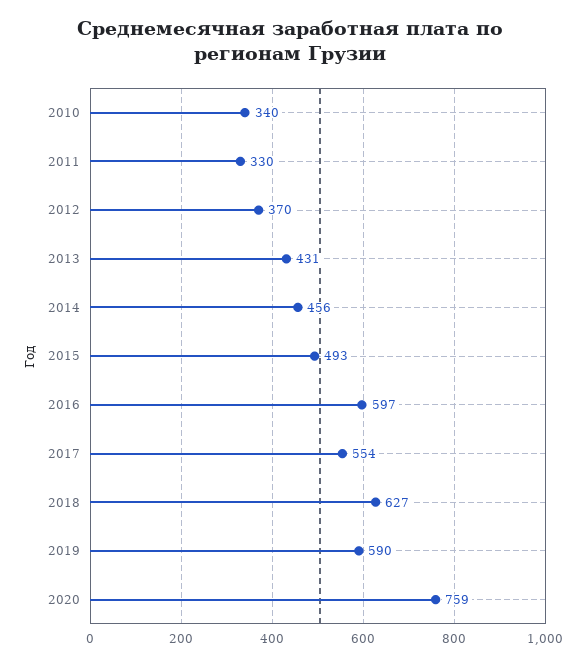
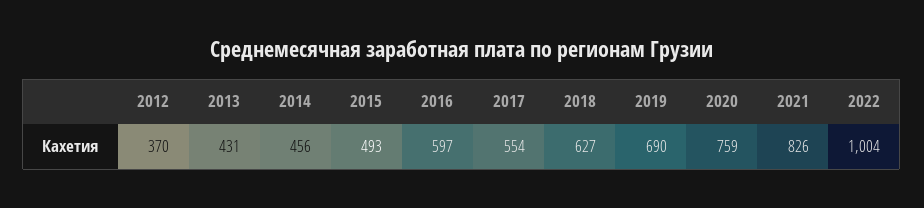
2010: 340 -> none
2011: 330 -> none
2019: 590 -> 690
2021: none -> 826
2022: none -> 1004

